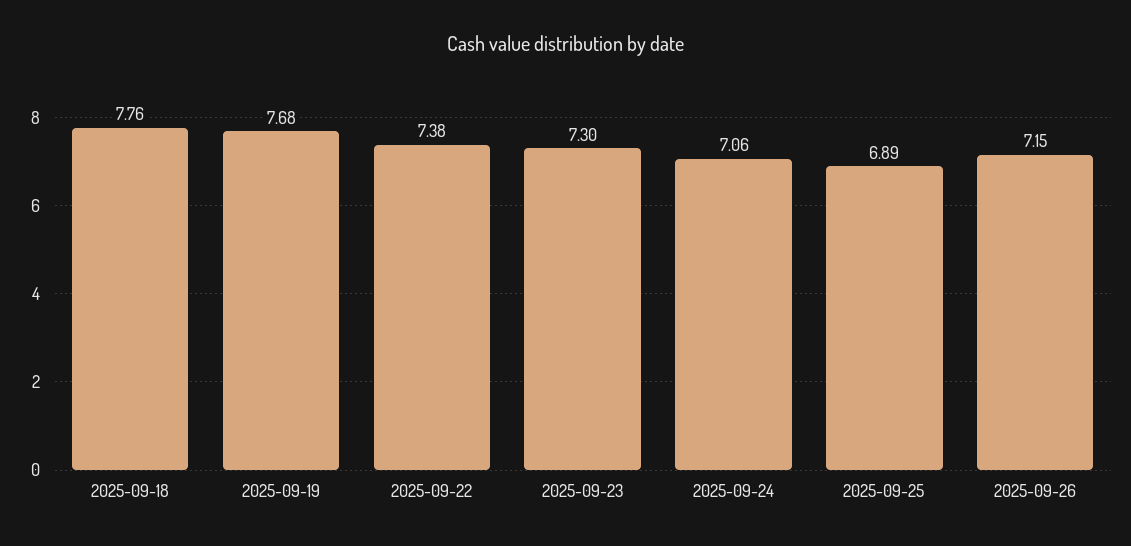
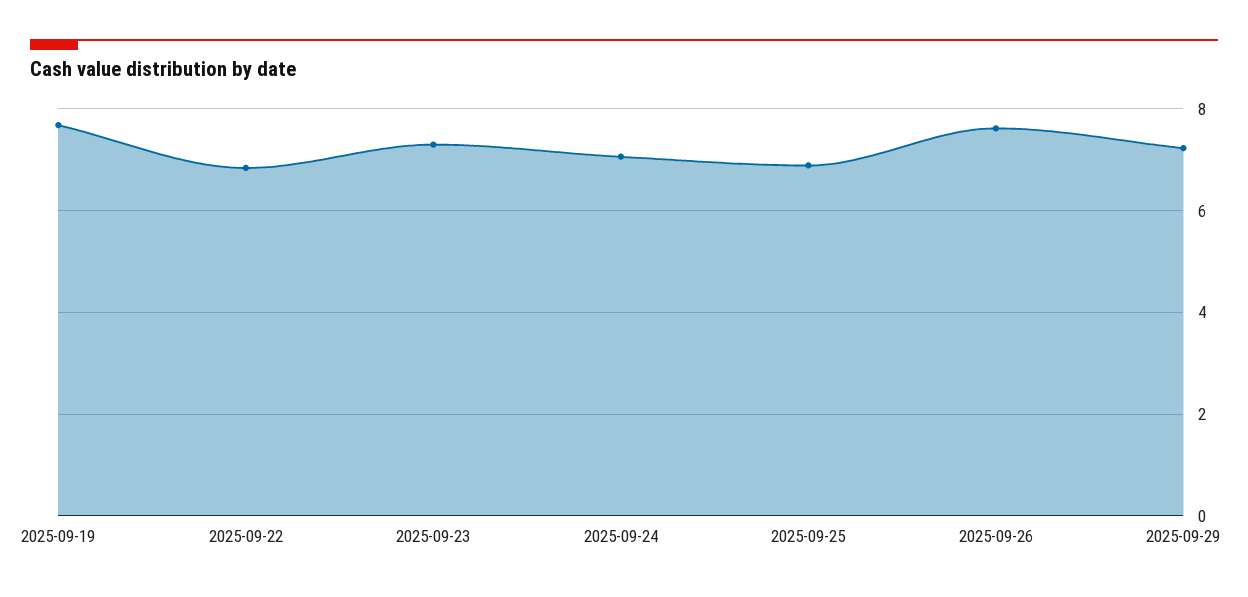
2025-09-18: 7.76 -> none
2025-09-22: 7.38 -> 6.8
2025-09-26: 7.15 -> 7.6
2025-09-29: none -> 7.2

